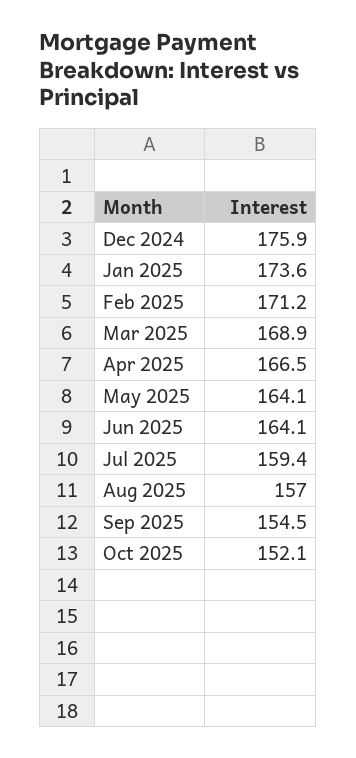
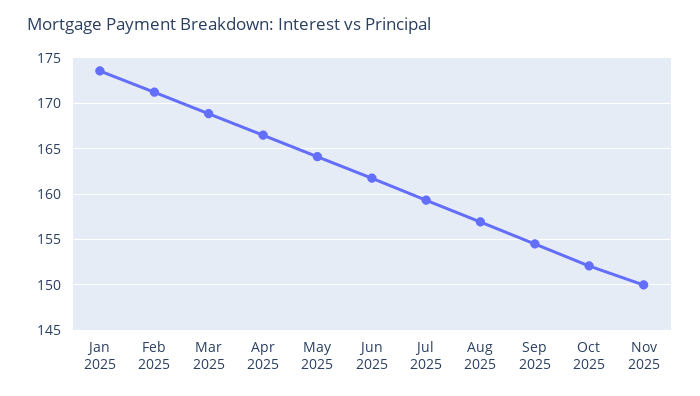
Dec 2024: 175.9 -> none
Jun 2025: 164.1 -> 162
Nov 2025: none -> 150

